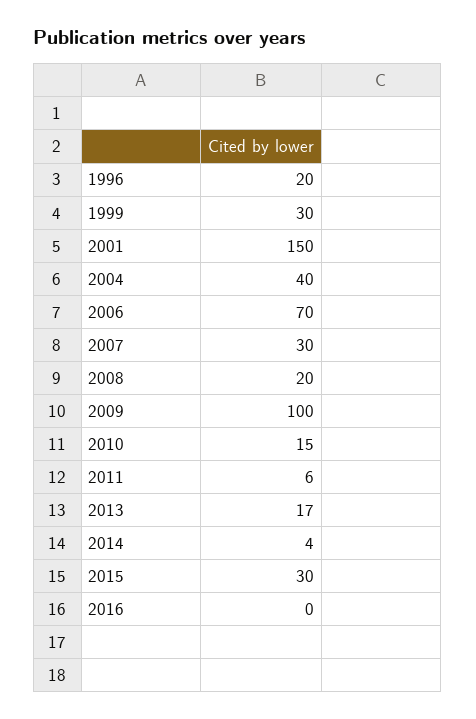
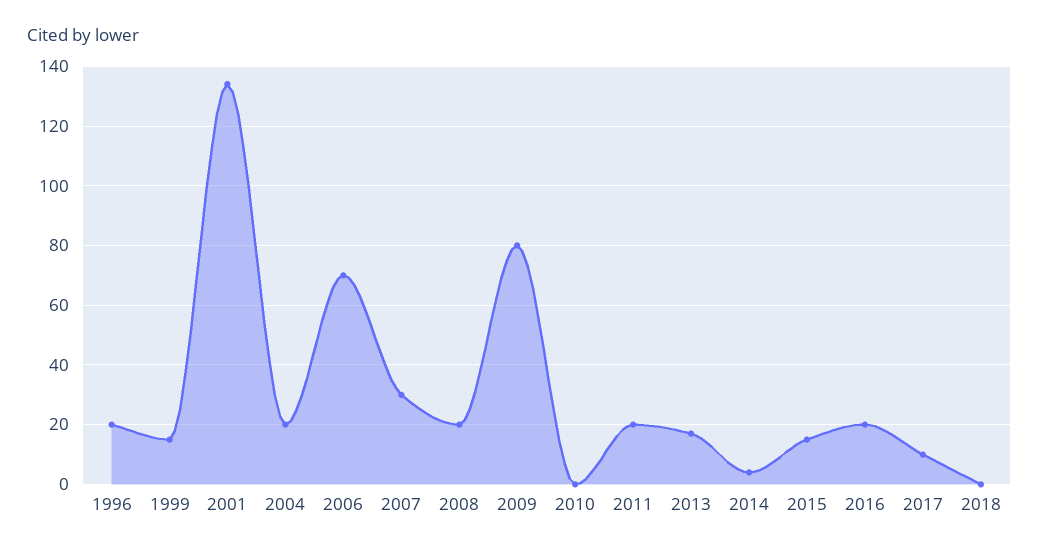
1999: 30 -> 15
2001: 150 -> 135
2004: 40 -> 20
2009: 100 -> 80
2010: 15 -> 0
2011: 6 -> 20
2015: 30 -> 15
2016: 0 -> 20
2017: none -> 10
2018: none -> 0

